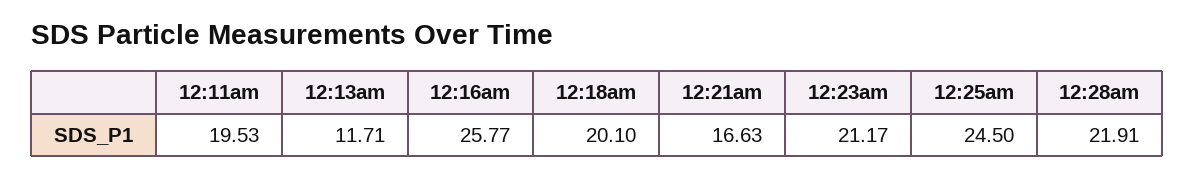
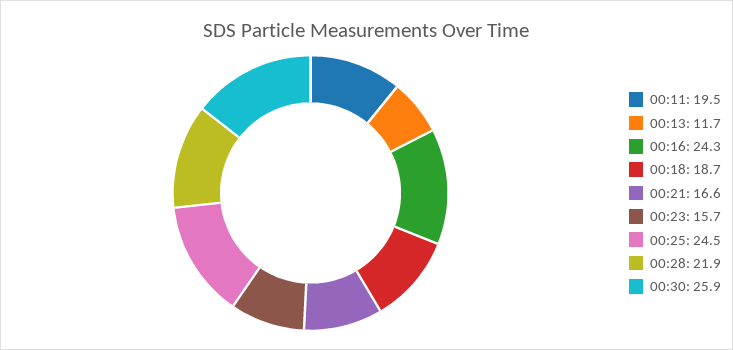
12:16am: 25.77 -> 24.3
12:18am: 20.1 -> 18.7
12:23am: 21.17 -> 15.7
00:30: none -> 25.9

